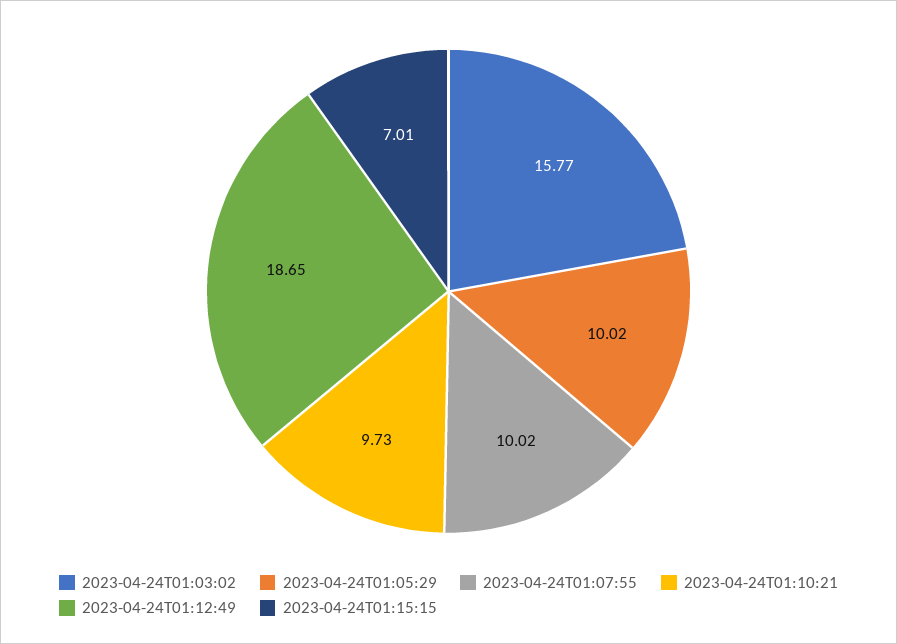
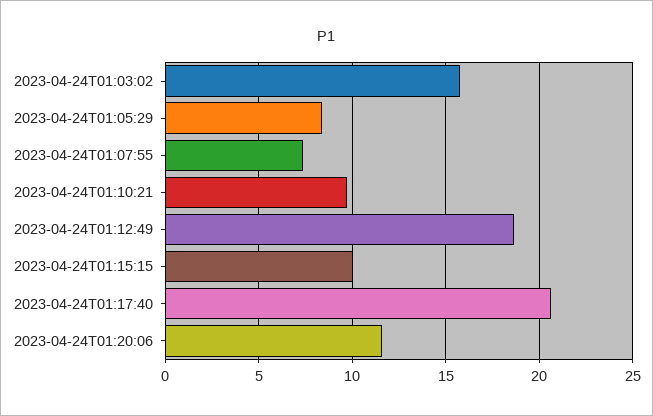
2023-04-24T01:05:29: 10.02 -> 8.5
2023-04-24T01:07:55: 10.02 -> 7.5
2023-04-24T01:15:15: 7.01 -> 10
2023-04-24T01:17:40: none -> 20.5
2023-04-24T01:20:06: none -> 11.5

